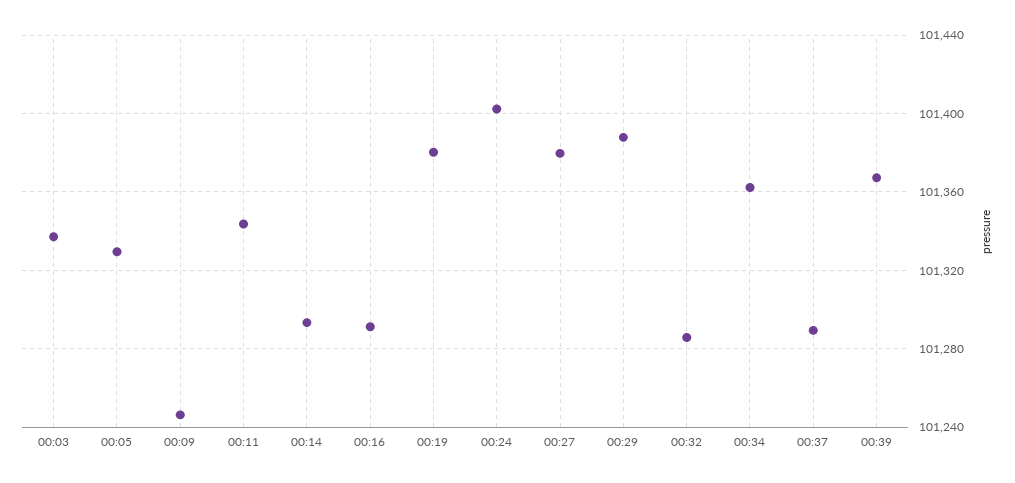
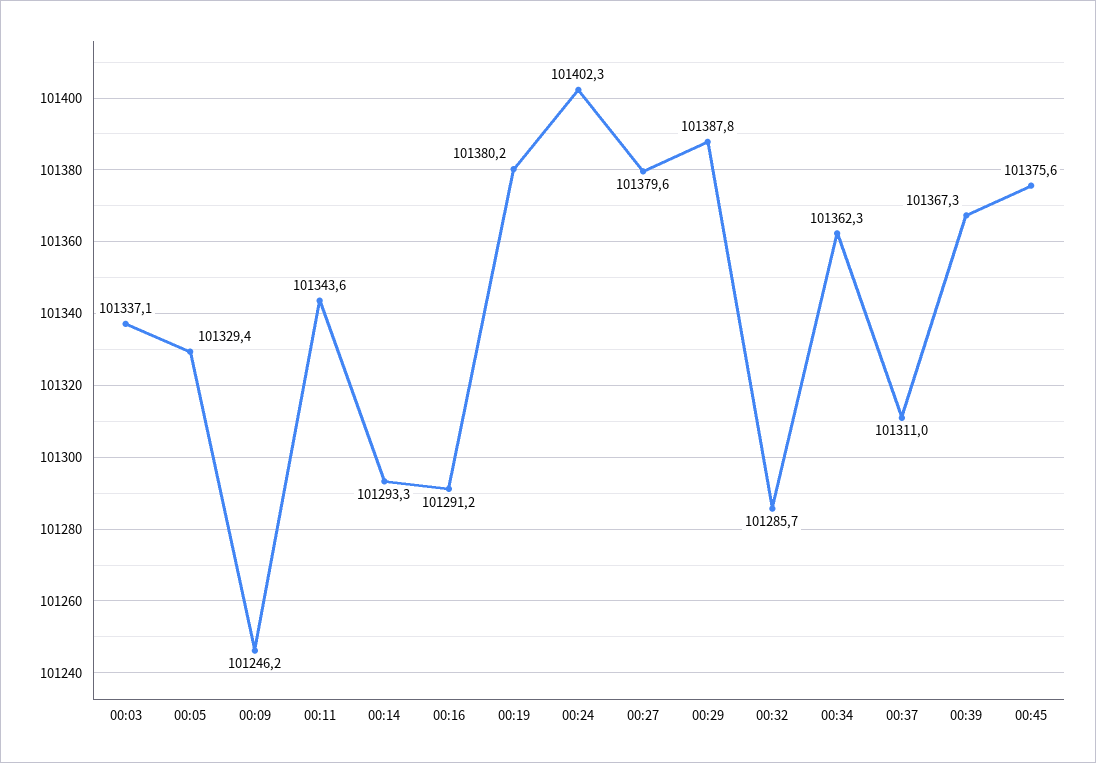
00:37: 101290 -> 101311
00:45: none -> 101375.6

